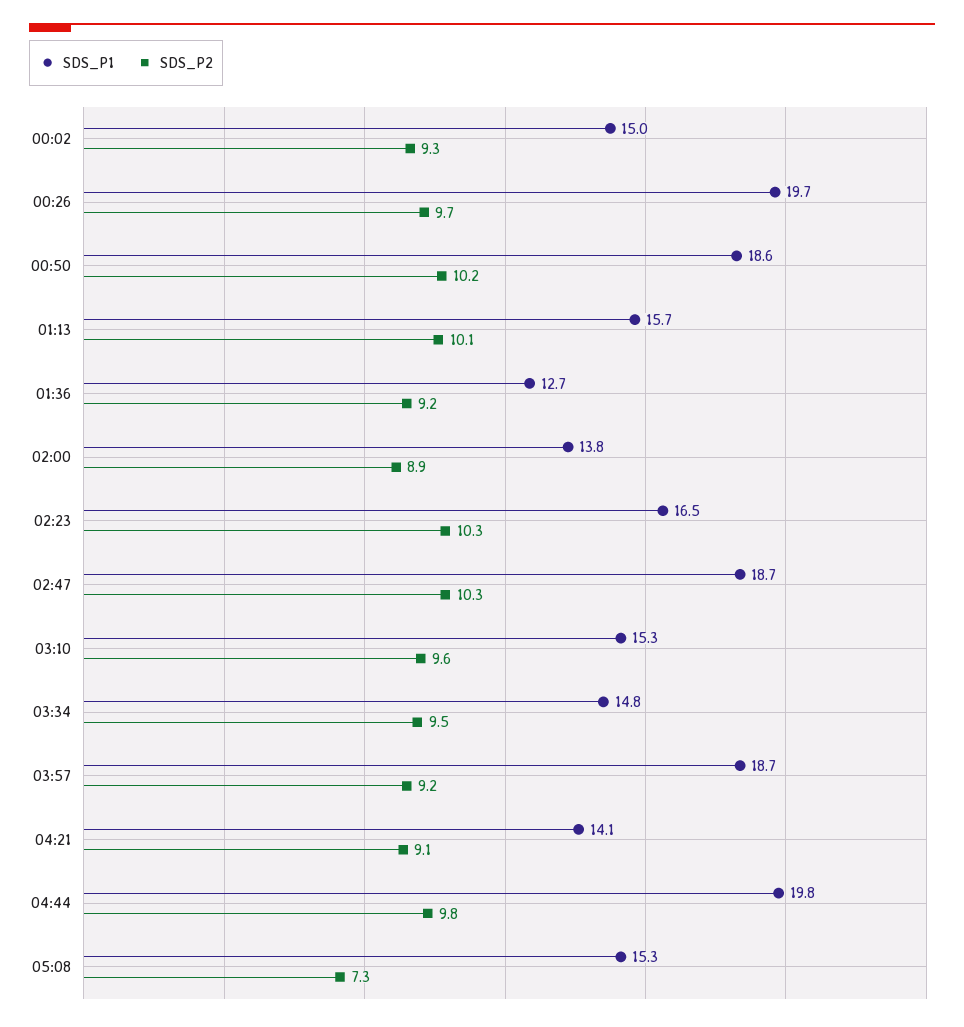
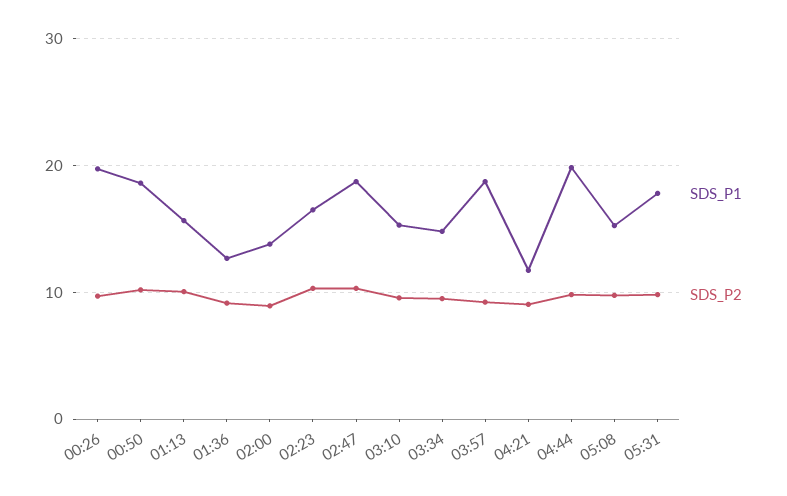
SDS_P1, 00:02: 15 -> none
SDS_P2, 00:02: 9.3 -> none
SDS_P1, 04:21: 14.1 -> 12
SDS_P2, 05:08: 7.3 -> 10
SDS_P1, 05:31: none -> 18
SDS_P2, 05:31: none -> 10

